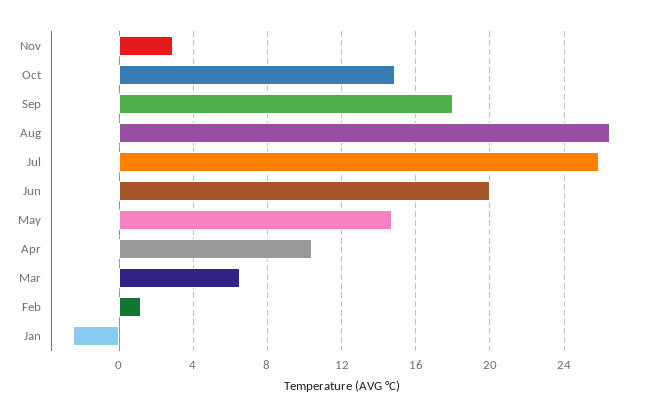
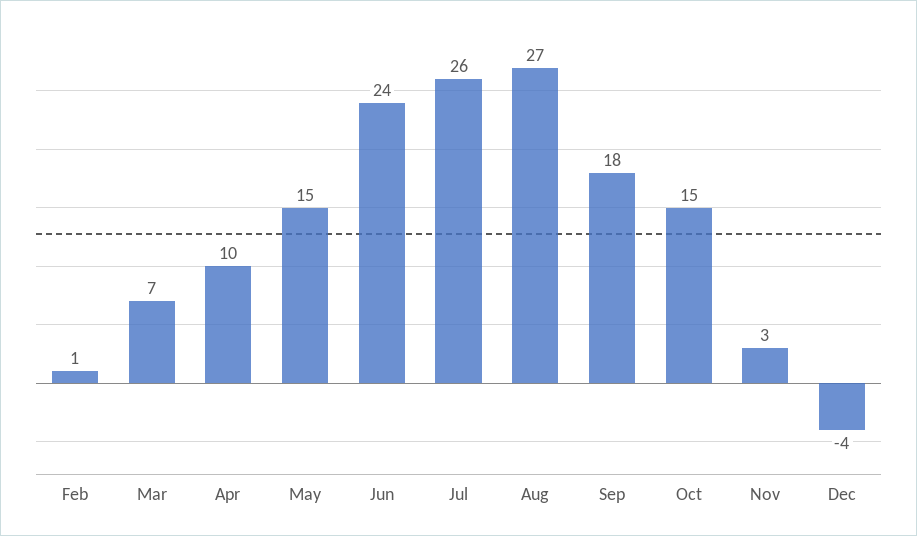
Jun: 20 -> 24
Jan: -2.5 -> none
Dec: none -> -4

